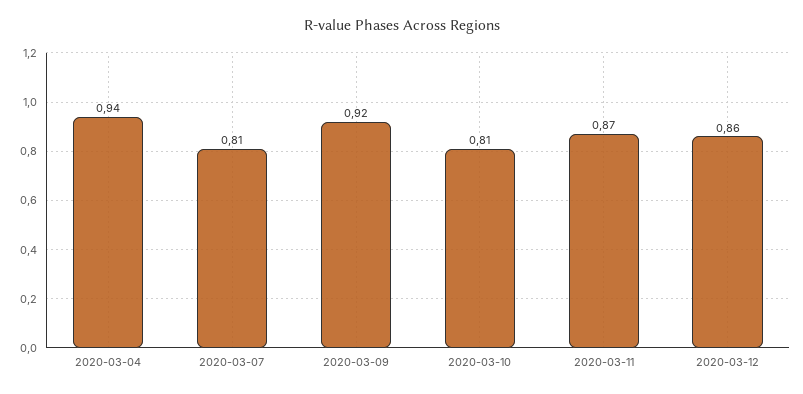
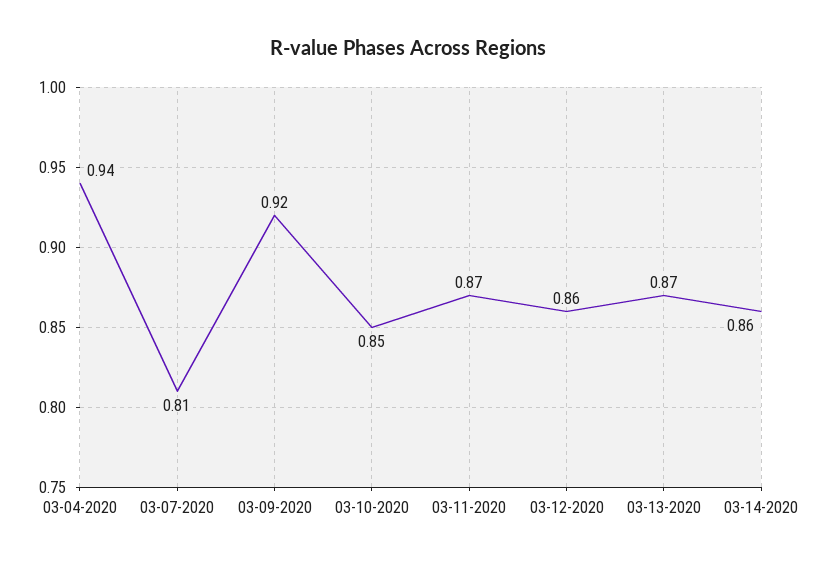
2020-03-10: 0.81 -> 0.85
03-13-2020: none -> 0.87
03-14-2020: none -> 0.86

